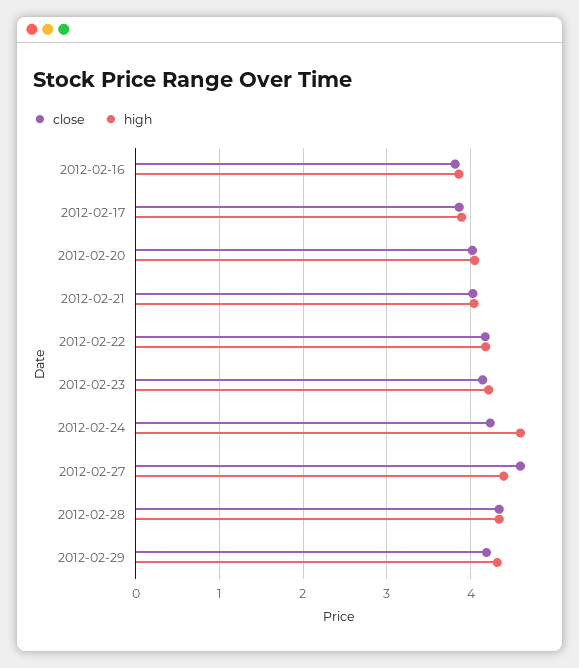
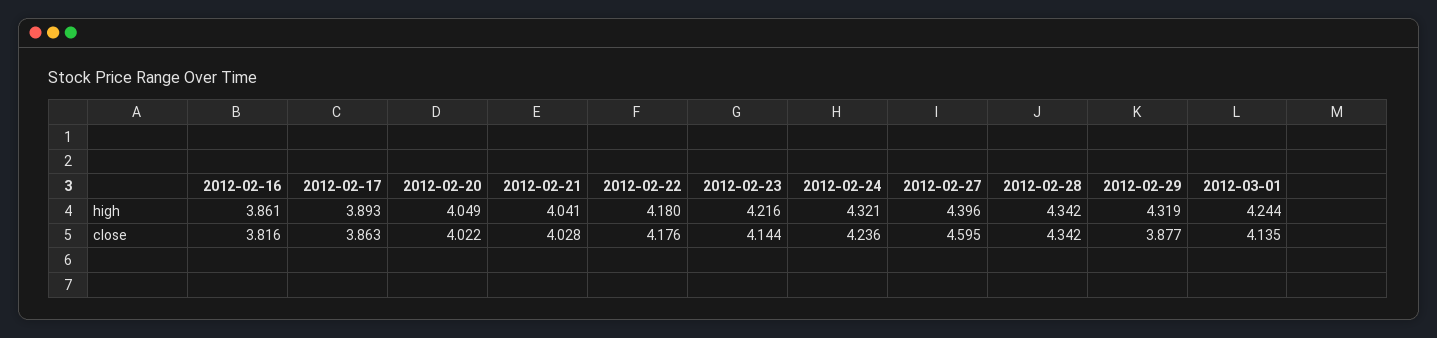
high, 2012-02-24: 4.6 -> 4.321
close, 2012-02-29: 4.2 -> 3.877
high, 2012-03-01: none -> 4.244
close, 2012-03-01: none -> 4.135

